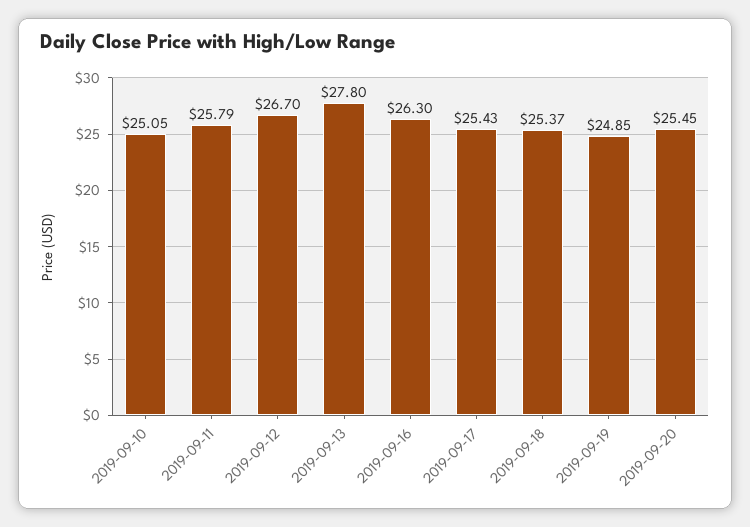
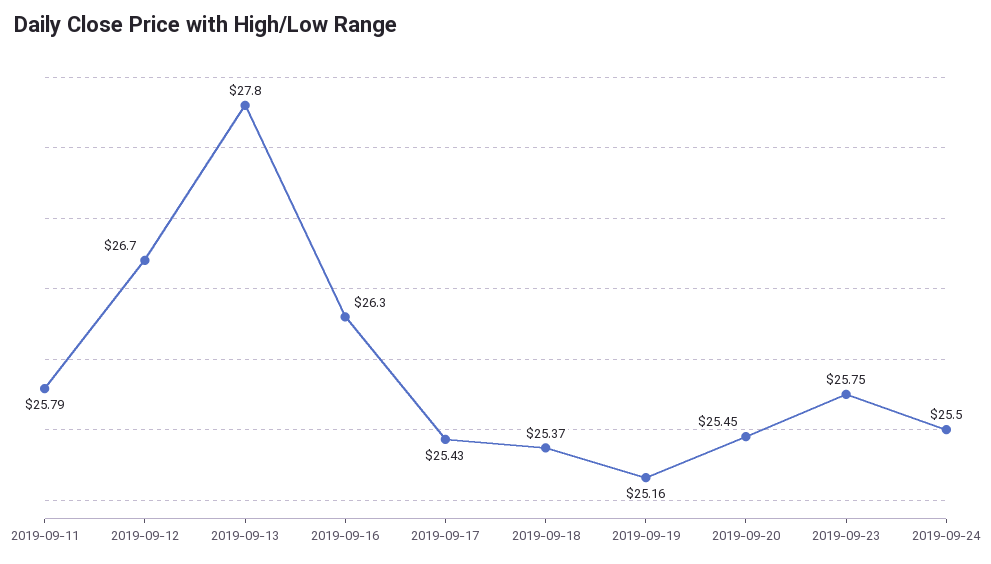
2019-09-10: 25.05 -> none
2019-09-19: 24.85 -> 25.16
2019-09-23: none -> 25.75
2019-09-24: none -> 25.5

